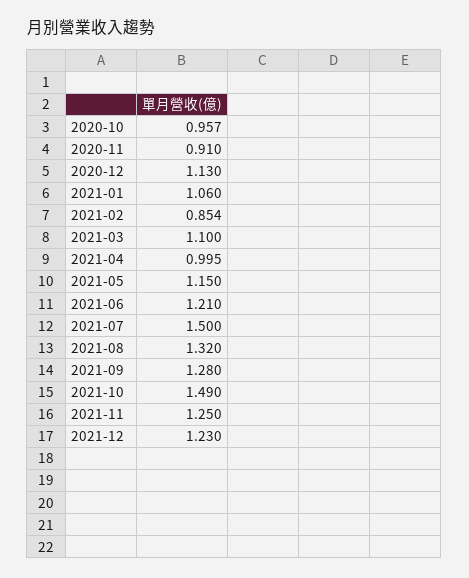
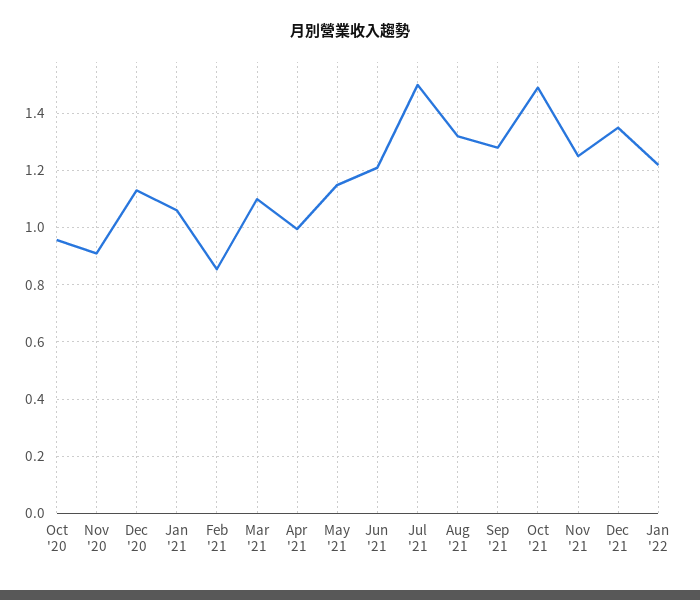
2021-12: 1.23 -> 1.35
Jan '22: none -> 1.225

